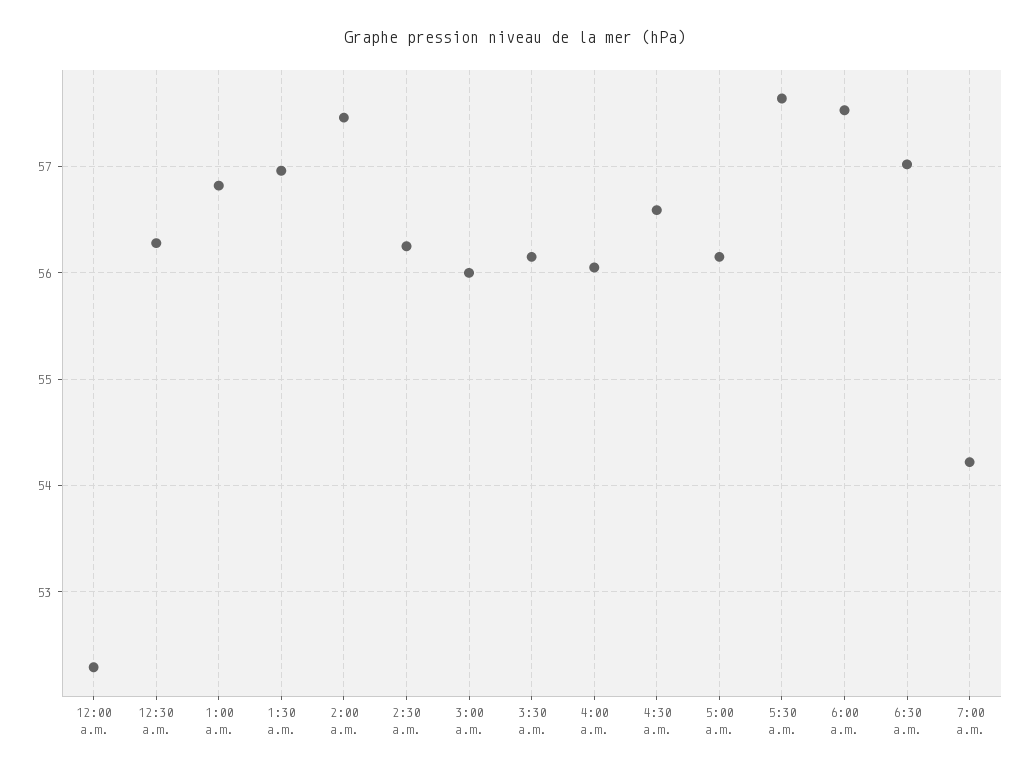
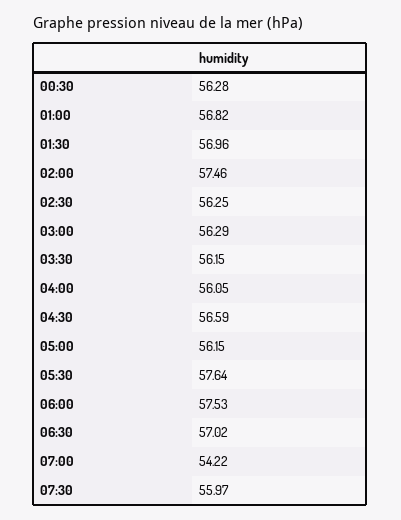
12:00 a.m.: 52.3 -> none
3:00 a.m.: 56 -> 56.29
07:30: none -> 55.97

